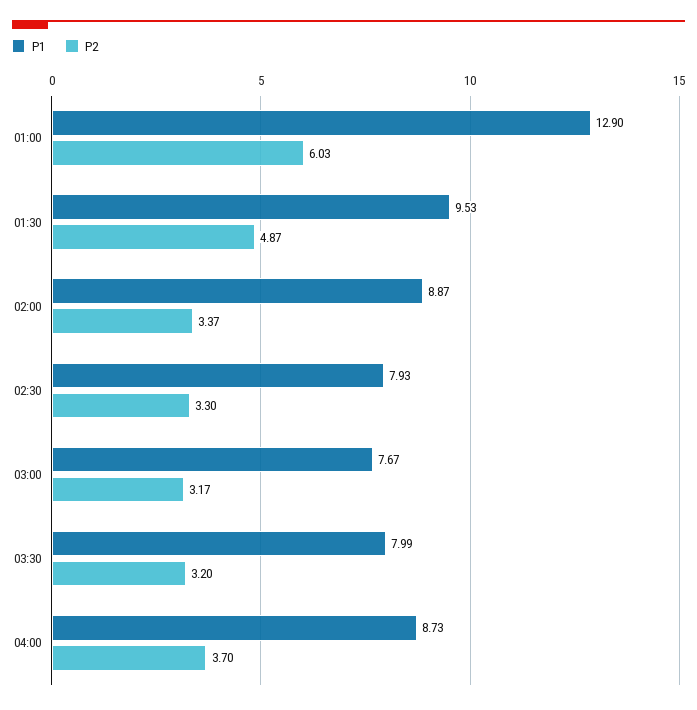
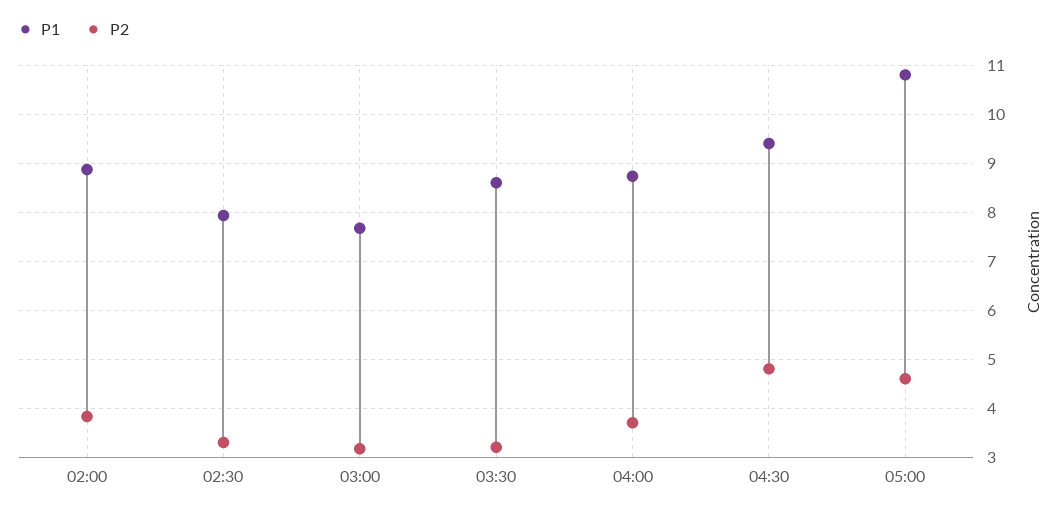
P1, 01:00: 12.9 -> none
P2, 01:00: 6.03 -> none
P1, 01:30: 9.53 -> none
P2, 01:30: 4.87 -> none
P2, 02:00: 3.37 -> 3.8
P1, 03:30: 7.99 -> 8.6
P1, 04:30: none -> 9.4
P2, 04:30: none -> 4.8
P1, 05:00: none -> 10.8
P2, 05:00: none -> 4.6

